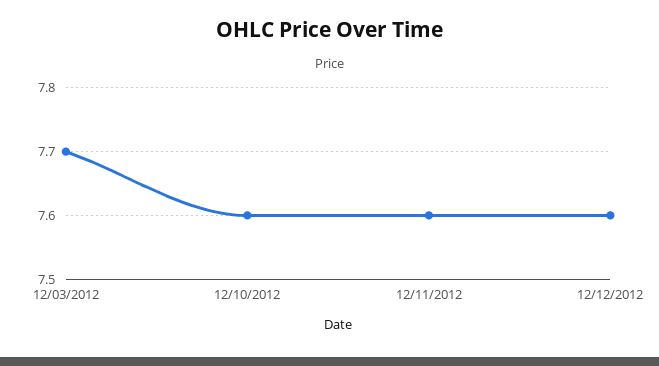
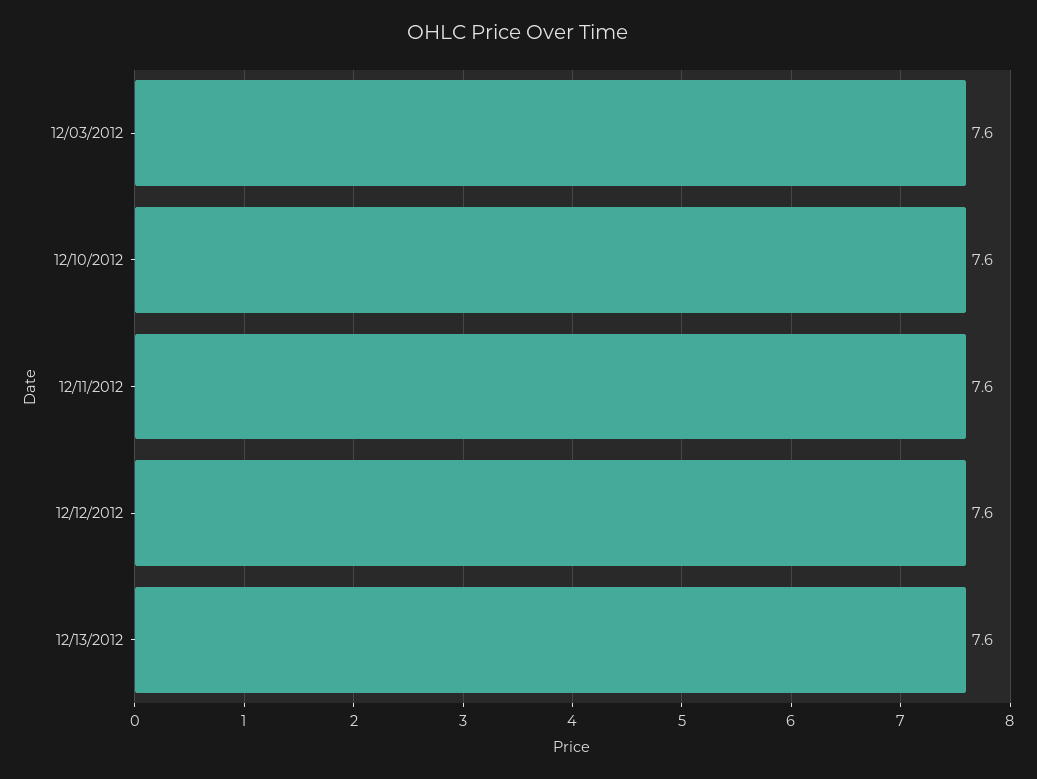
12/03/2012: 7.7 -> 7.6
12/13/2012: none -> 7.6

